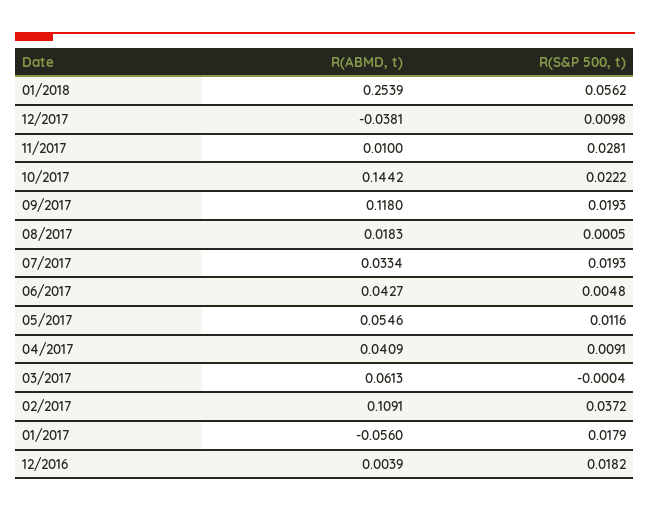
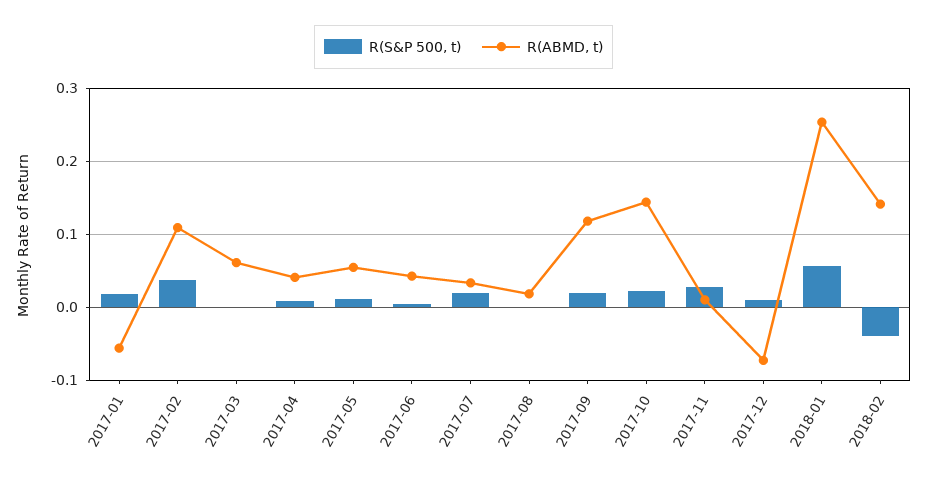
R(ABMD, t), 12/2017: -0.0381 -> -0.07
R(ABMD, t), 12/2016: 0.0039 -> none
R(S&P 500, t), 12/2016: 0.0182 -> none
R(S&P 500, t), 2018-02: none -> -0.04
R(ABMD, t), 2018-02: none -> 0.14

